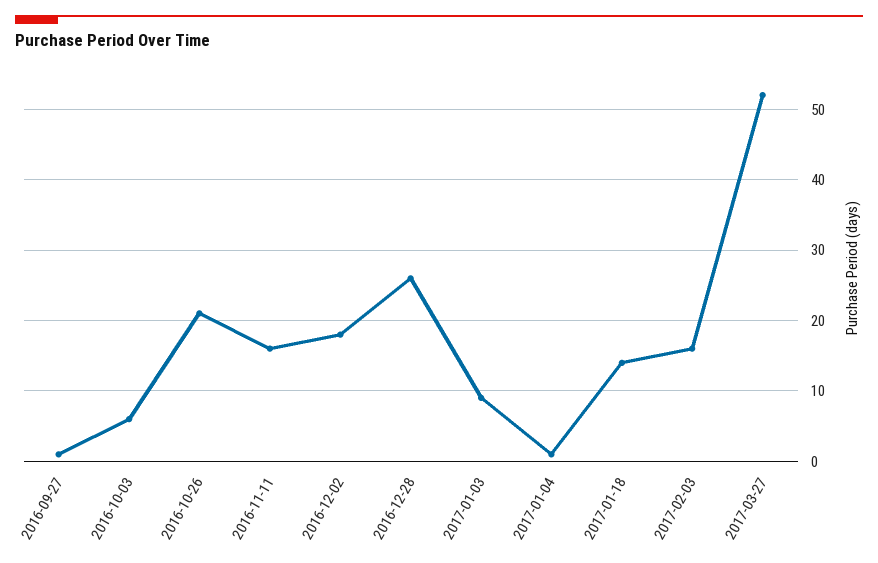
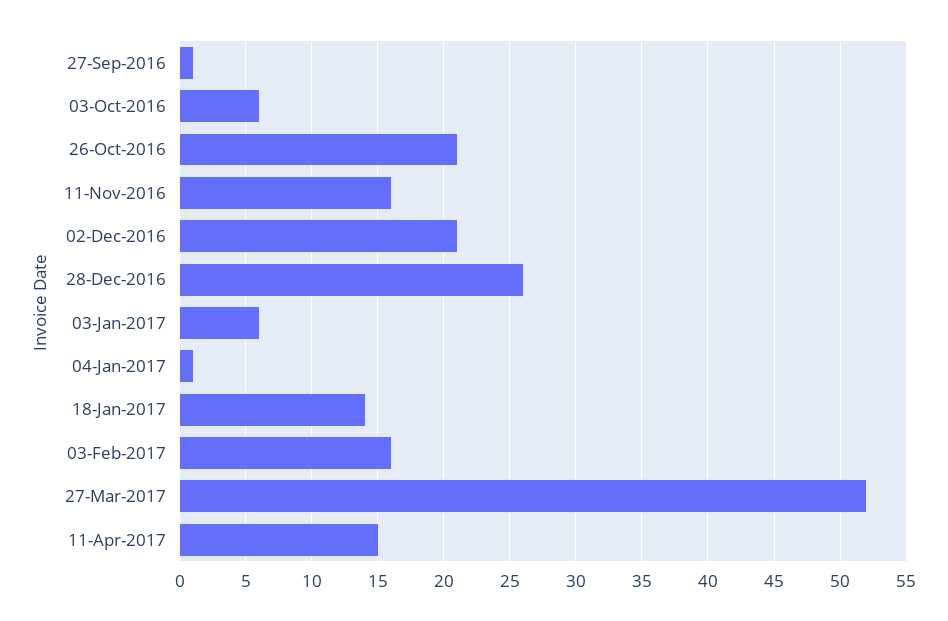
2016-12-02: 18 -> 21
2017-01-03: 9 -> 6
11-Apr-2017: none -> 15

